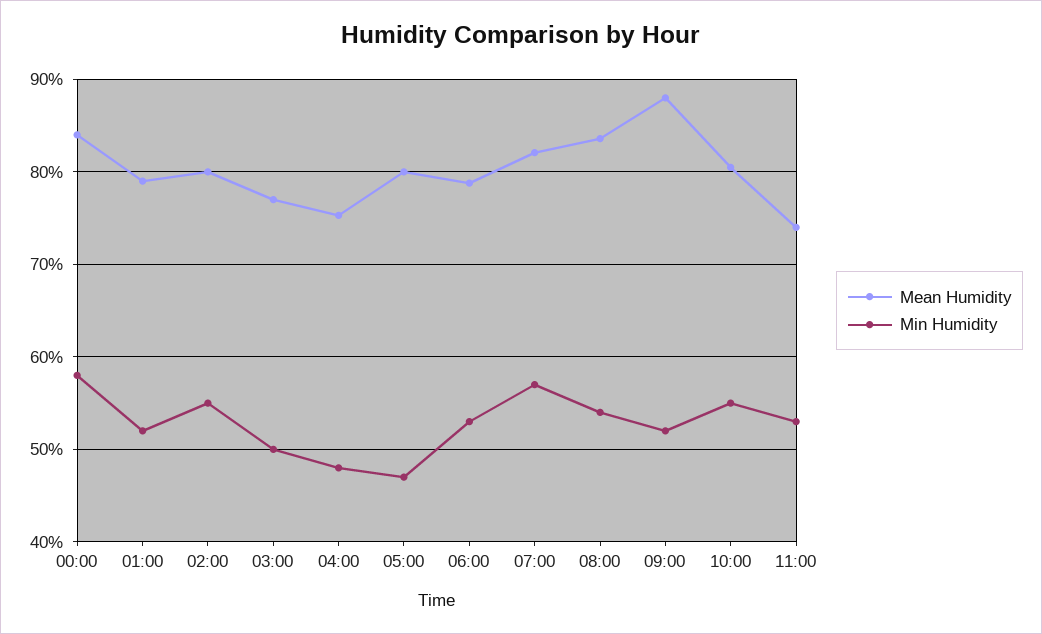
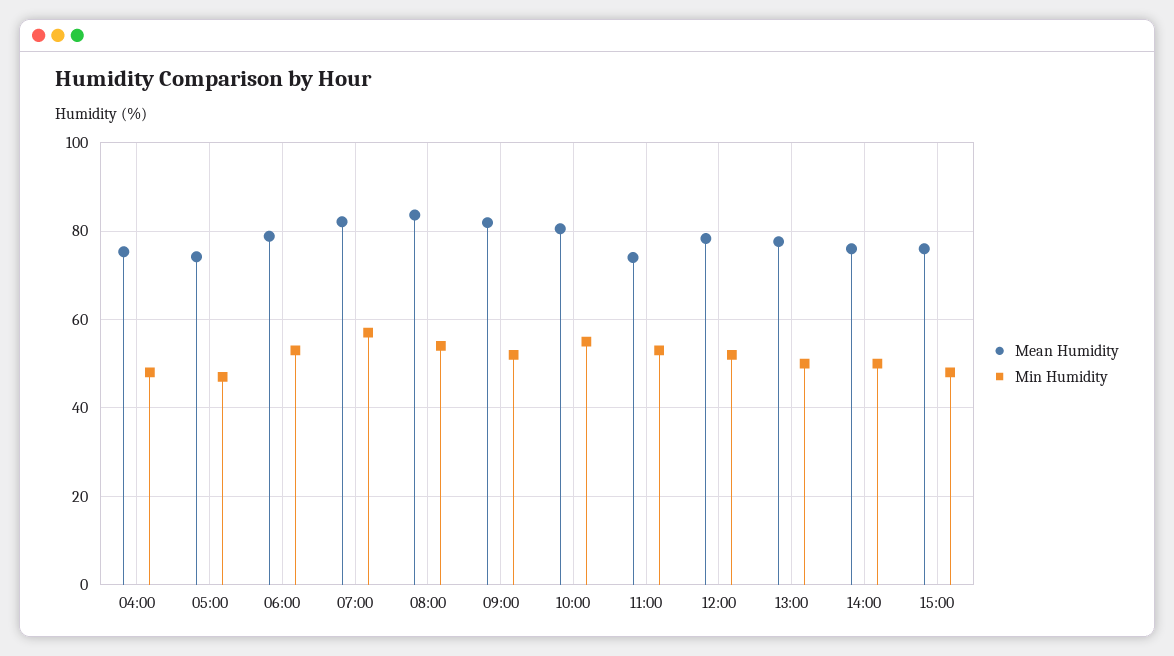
Mean Humidity, 00:00: 84 -> none
Min Humidity, 00:00: 58 -> none
Mean Humidity, 01:00: 79 -> none
Min Humidity, 01:00: 52 -> none
Mean Humidity, 02:00: 80 -> none
Min Humidity, 02:00: 55 -> none
Mean Humidity, 03:00: 77 -> none
Min Humidity, 03:00: 50 -> none
Mean Humidity, 05:00: 80 -> 74
Mean Humidity, 09:00: 88 -> 82
Mean Humidity, 12:00: none -> 78
Min Humidity, 12:00: none -> 52
Mean Humidity, 13:00: none -> 78
Min Humidity, 13:00: none -> 50
Mean Humidity, 14:00: none -> 76
Min Humidity, 14:00: none -> 50
Mean Humidity, 15:00: none -> 76
Min Humidity, 15:00: none -> 48

